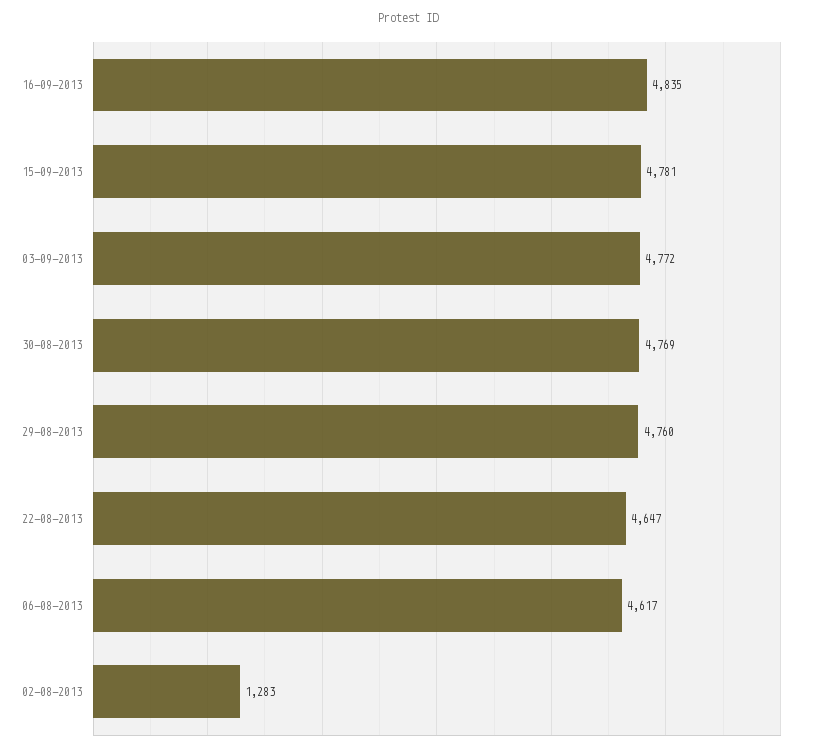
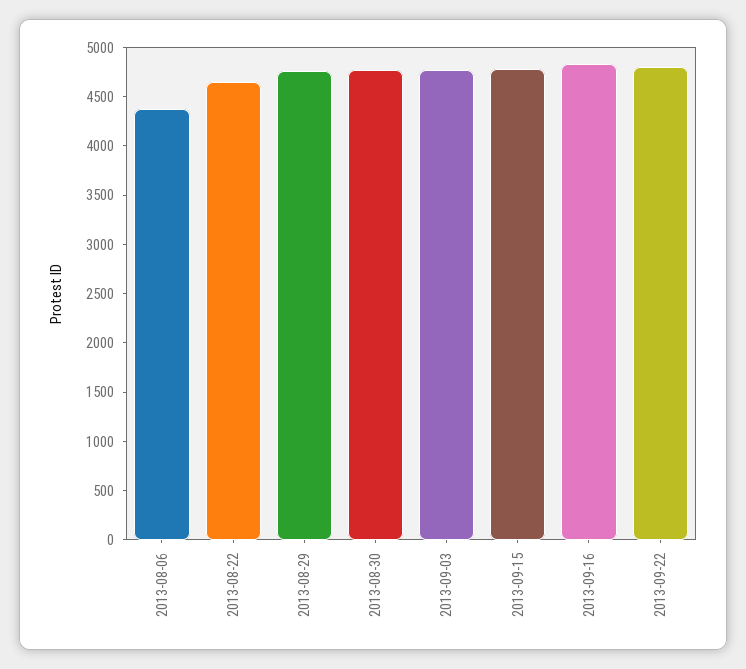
06-08-2013: 4617 -> 4400
02-08-2013: 1283 -> none
2013-09-22: none -> 4800

